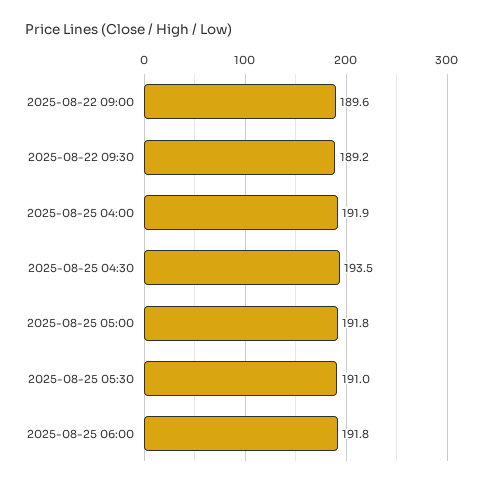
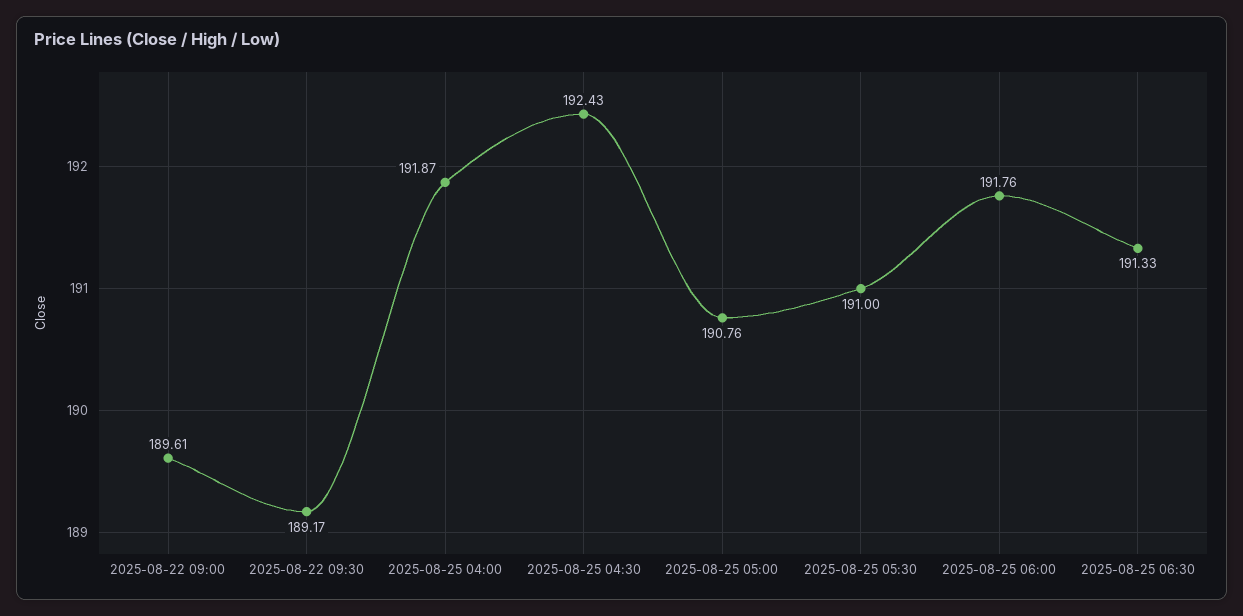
2025-08-25 04:30: 193.5 -> 192.43
2025-08-25 05:00: 191.8 -> 190.76
2025-08-25 06:30: none -> 191.33

